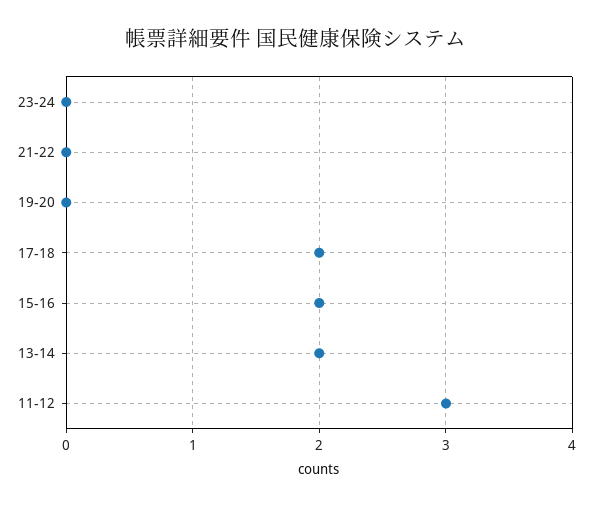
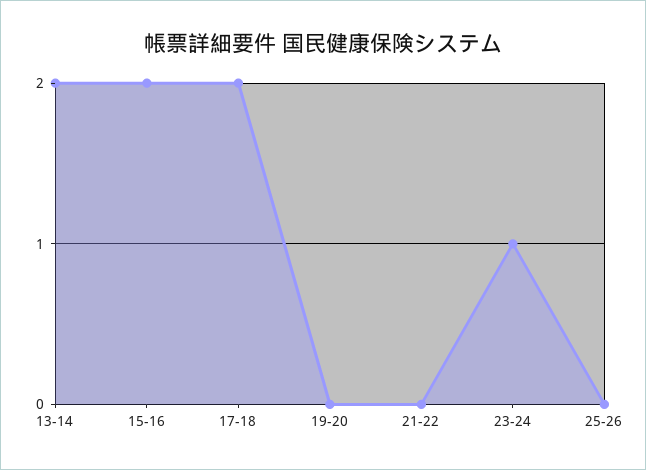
23-24: 0 -> 1
11-12: 3 -> none
25-26: none -> 0

